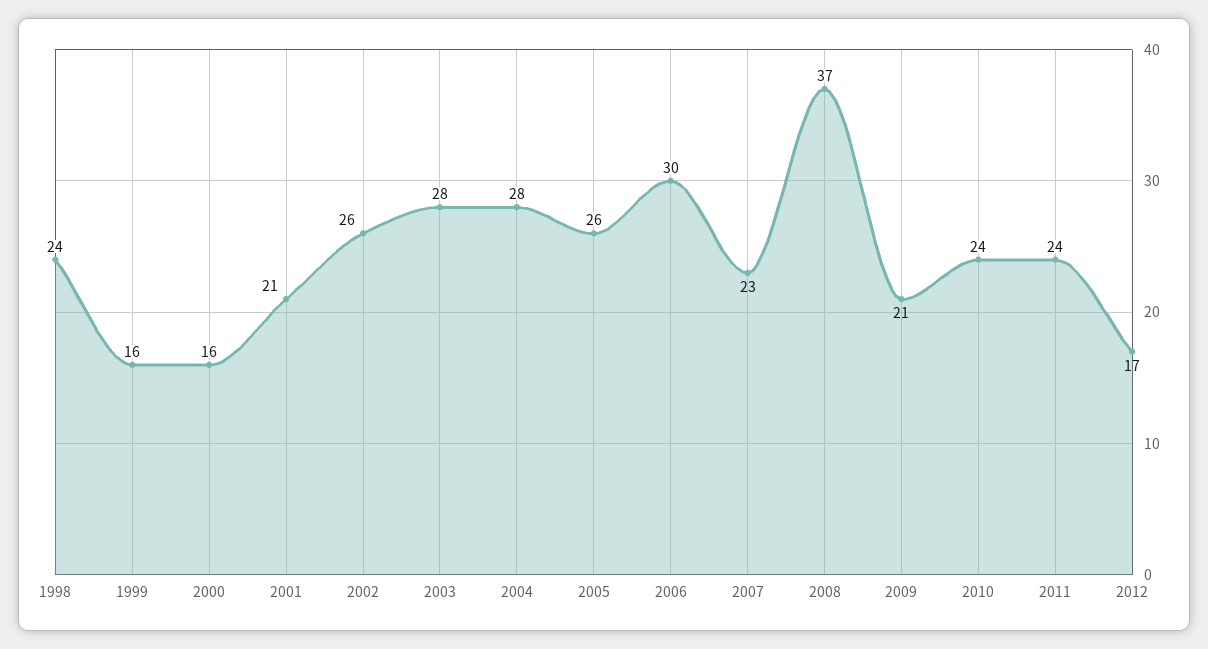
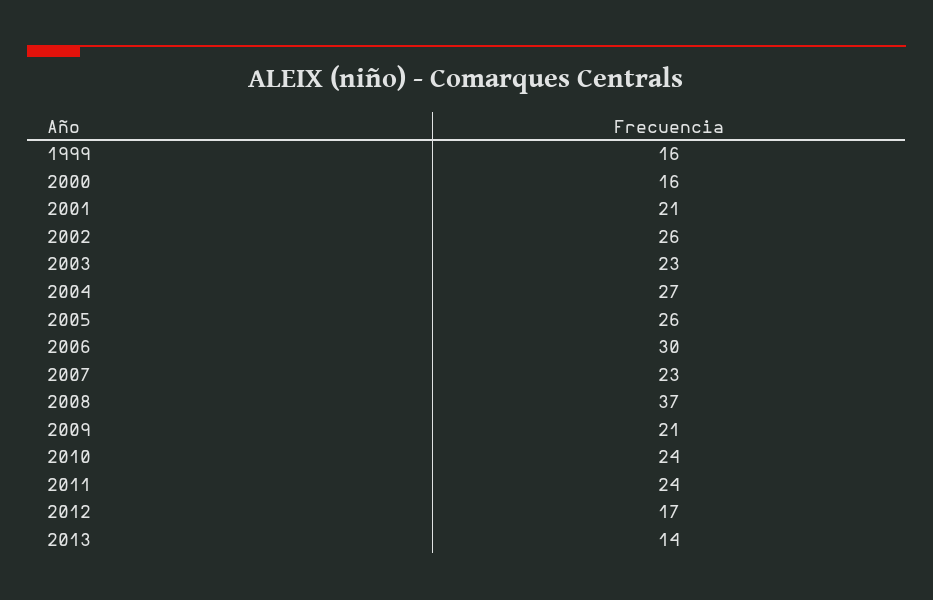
1998: 24 -> none
2003: 28 -> 23
2004: 28 -> 27
2013: none -> 14

